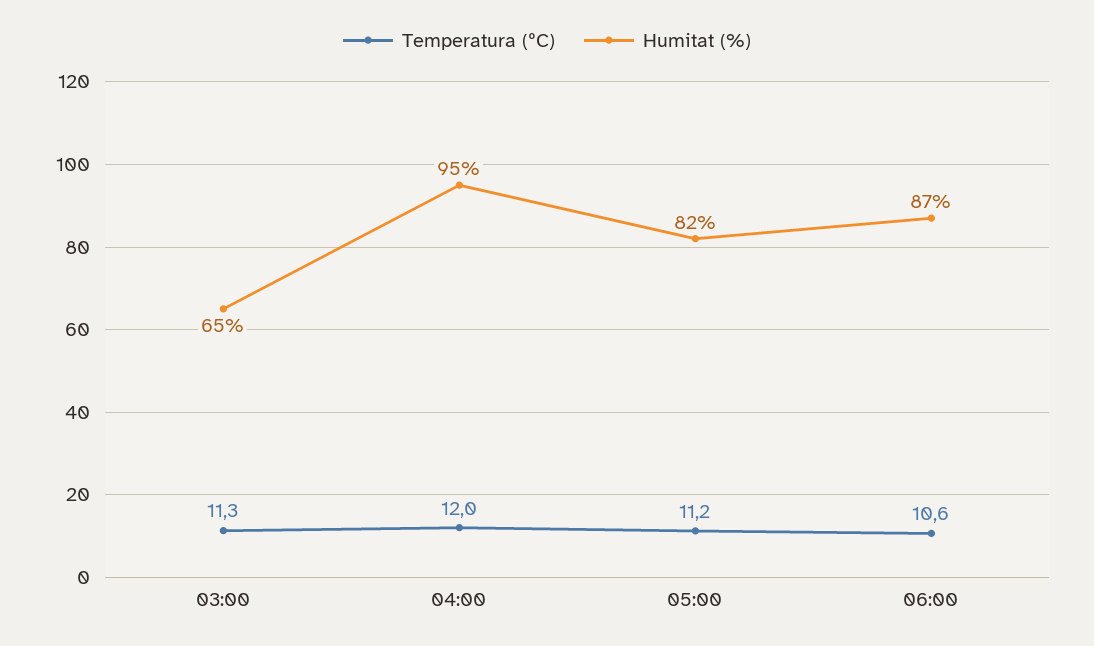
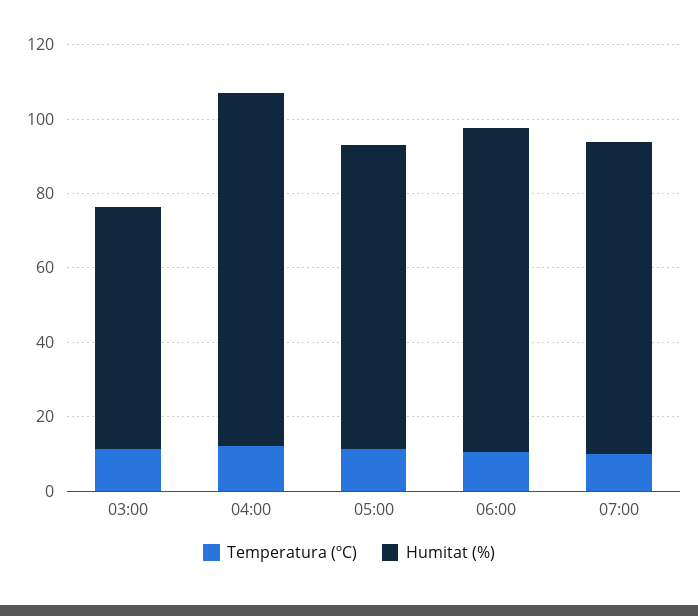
Temperatura (ºC), 07:00: none -> 10
Humitat (%), 07:00: none -> 85

